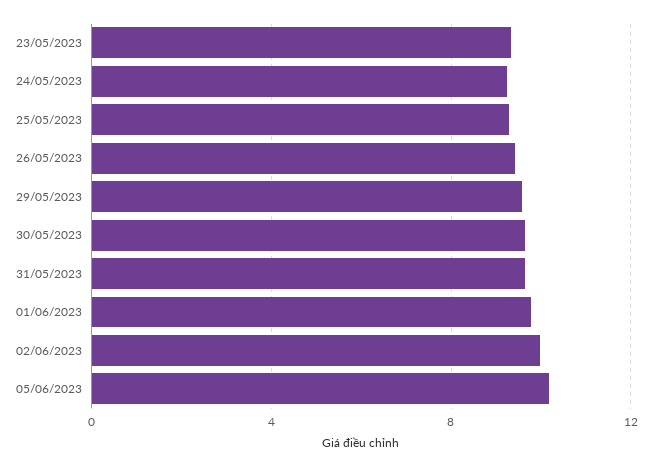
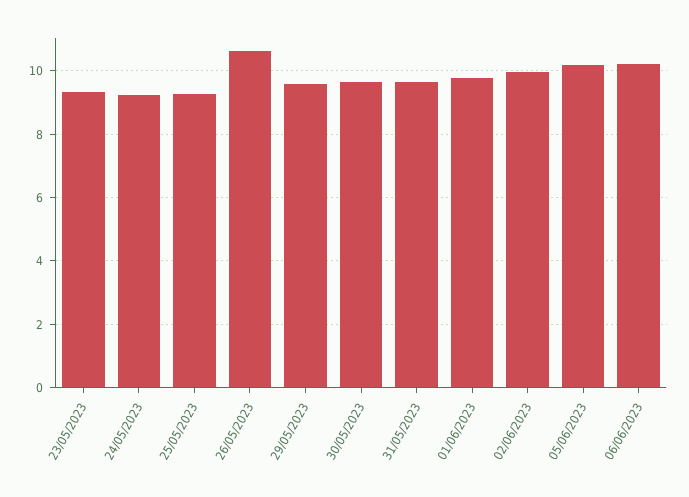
26/05/2023: 9.5 -> 10.6
06/06/2023: none -> 10.2

